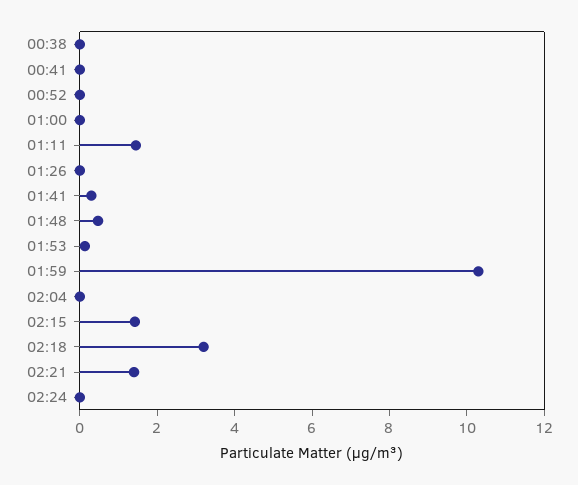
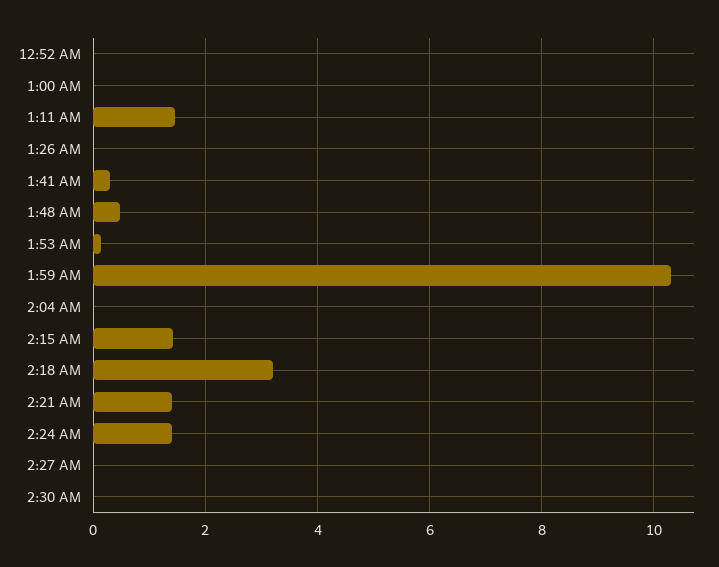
00:38: 0 -> none
00:41: 0 -> none
02:24: 0 -> 1.4
2:27 AM: none -> 0
2:30 AM: none -> 0

